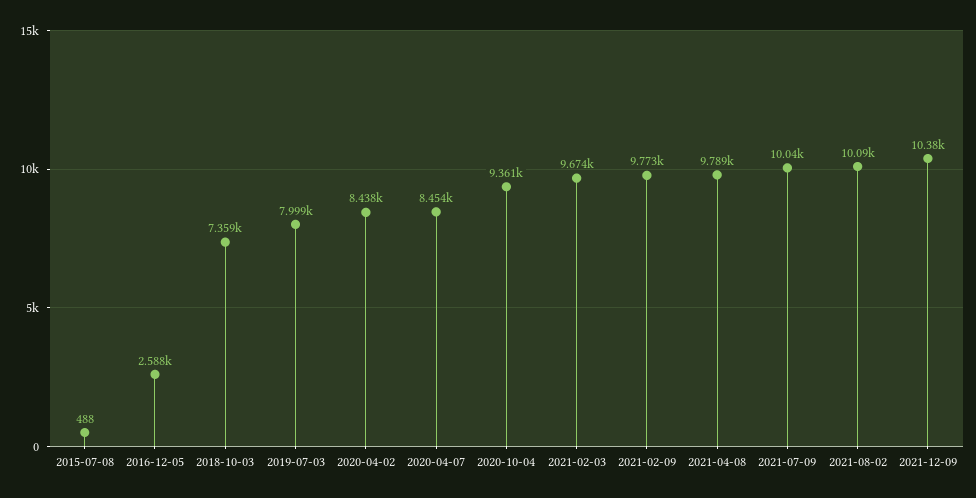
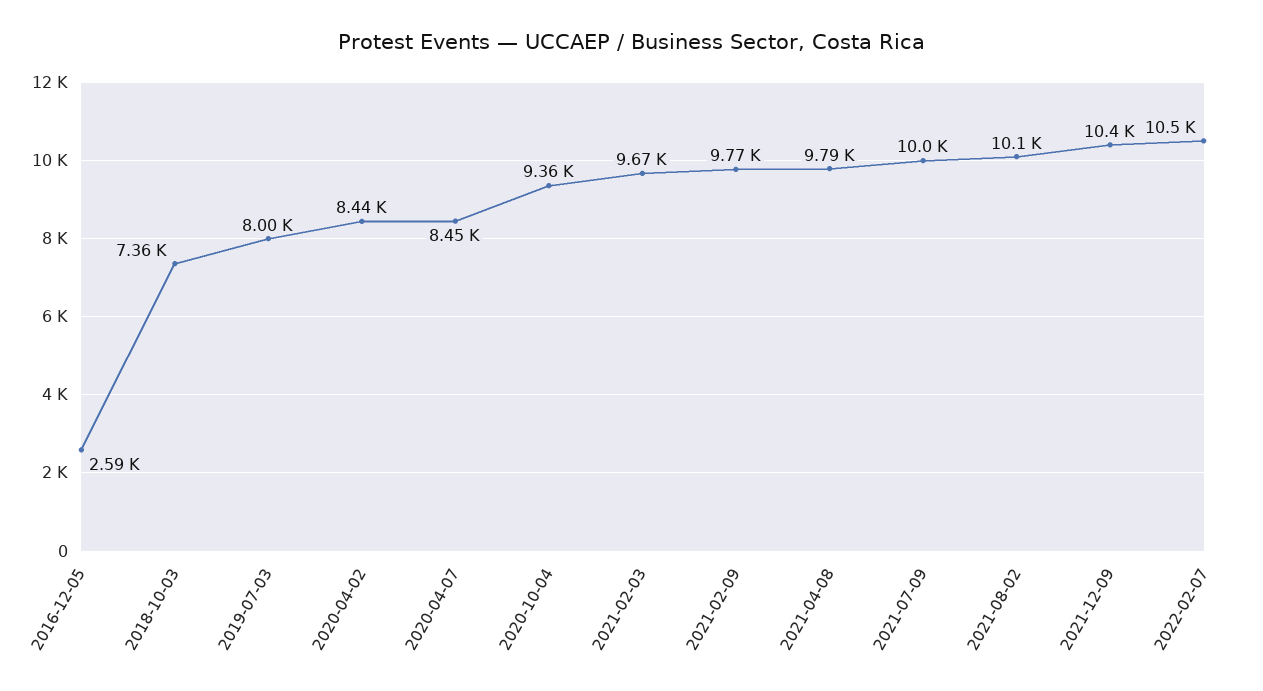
2015-07-08: 488 -> none
2022-02-07: none -> 10500

